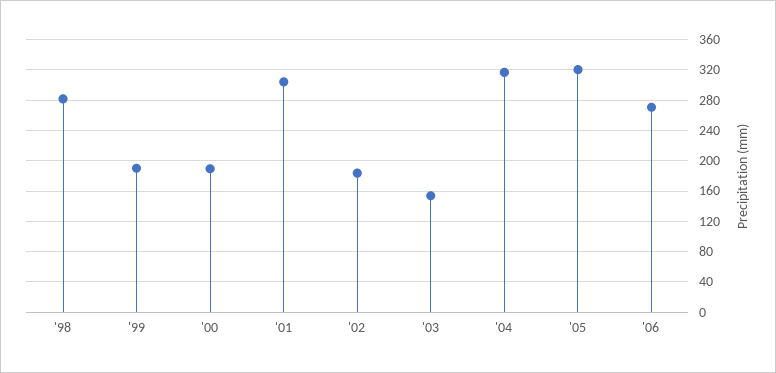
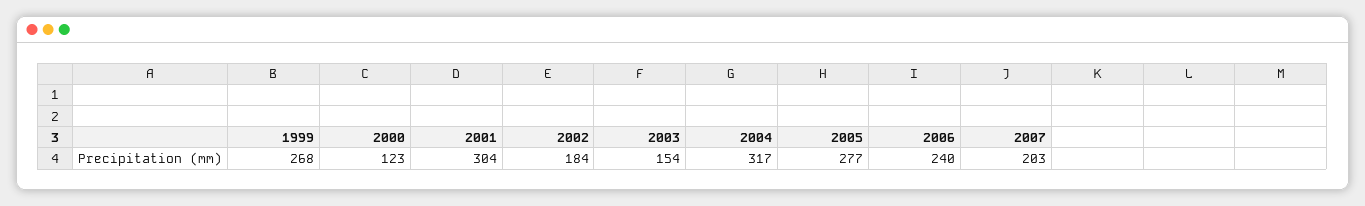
'98: 280 -> none
'99: 190 -> 268
'00: 190 -> 123
'05: 320 -> 277
'06: 270 -> 240
2007: none -> 203

